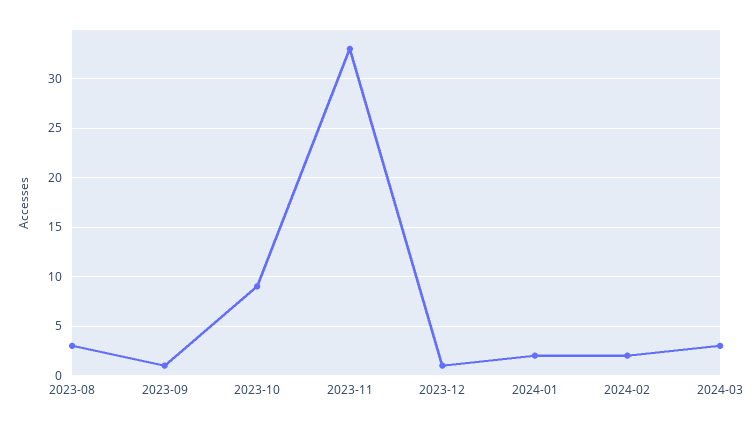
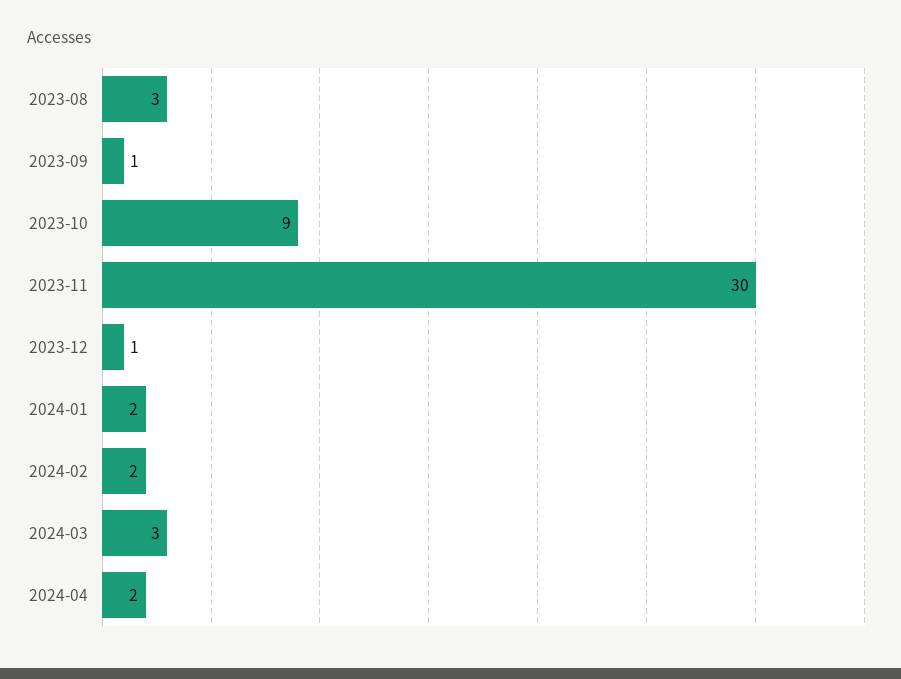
2023-11: 33 -> 30
2024-04: none -> 2

